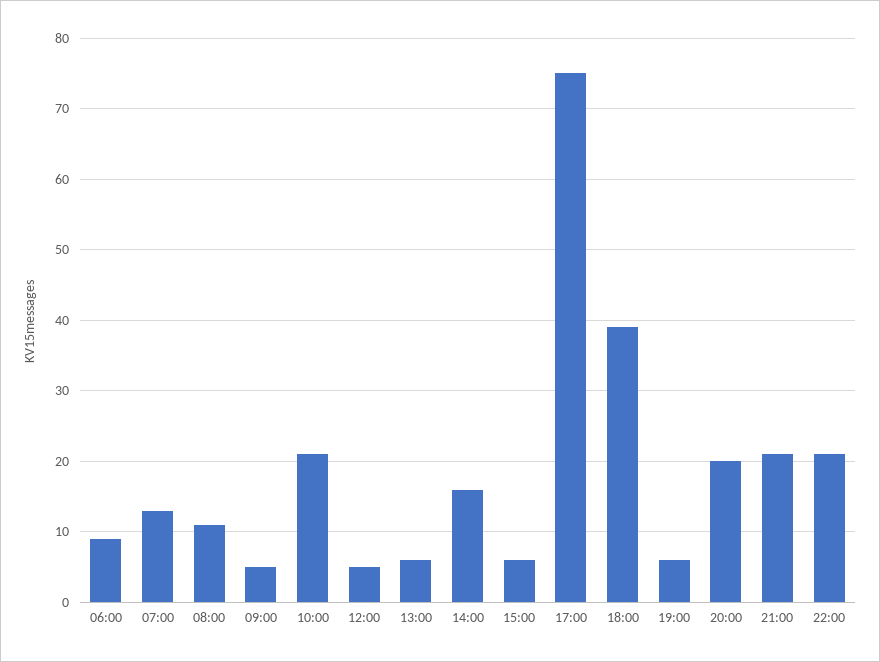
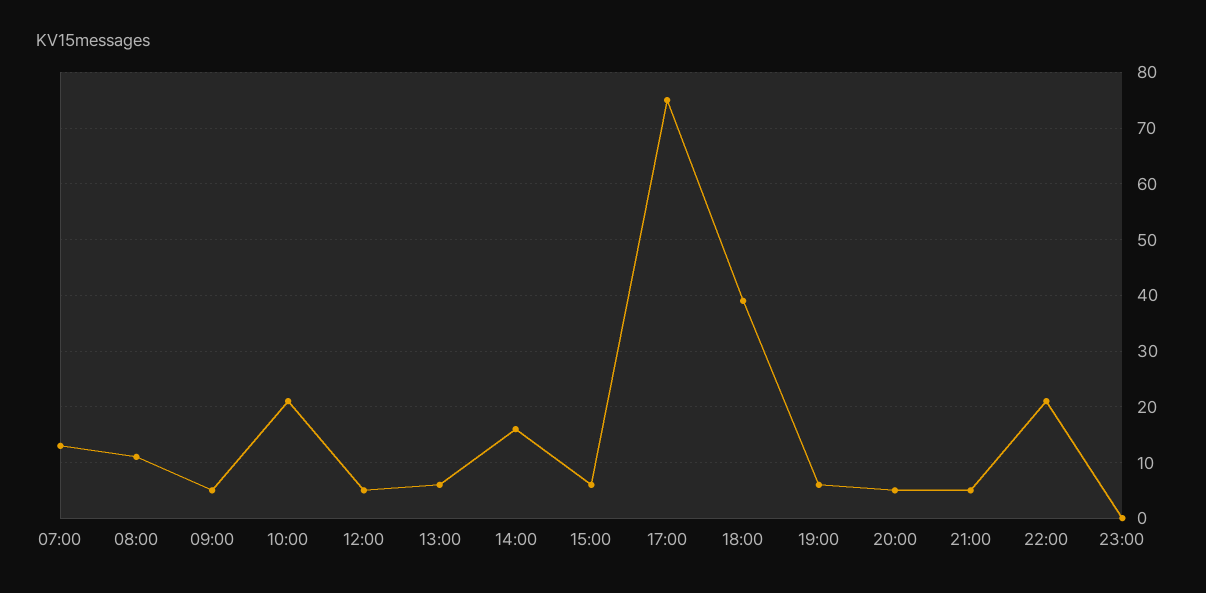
06:00: 9 -> none
20:00: 20 -> 5
21:00: 21 -> 5
23:00: none -> 0

